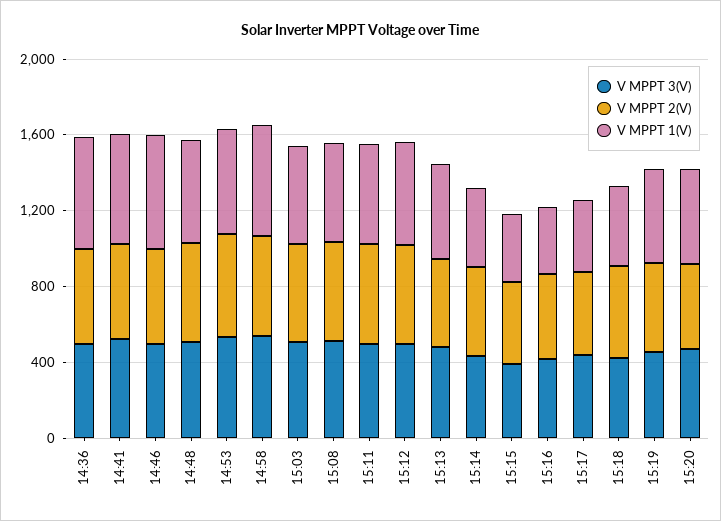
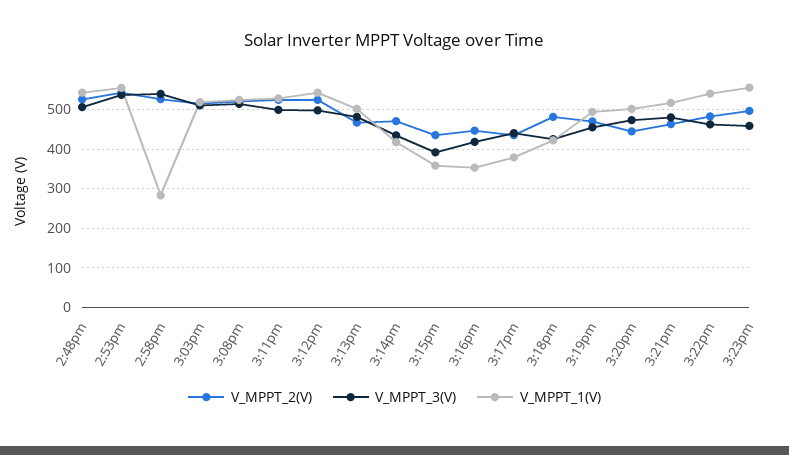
V MPPT 3(V), 14:36: 500 -> none
V MPPT 2(V), 14:36: 500 -> none
V MPPT 1(V), 14:36: 600 -> none
V MPPT 3(V), 14:41: 500 -> none
V MPPT 2(V), 14:41: 500 -> none
V MPPT 1(V), 14:41: 600 -> none
V MPPT 3(V), 14:46: 500 -> none
V MPPT 2(V), 14:46: 500 -> none
V MPPT 1(V), 14:46: 600 -> none
V MPPT 1(V), 14:58: 600 -> 280
V MPPT 2(V), 3:21pm: none -> 460
V MPPT 3(V), 3:21pm: none -> 480
V MPPT 1(V), 3:21pm: none -> 520
V MPPT 2(V), 3:22pm: none -> 480
V MPPT 3(V), 3:22pm: none -> 460
V MPPT 1(V), 3:22pm: none -> 540
V MPPT 2(V), 3:23pm: none -> 500
V MPPT 3(V), 3:23pm: none -> 460
V MPPT 1(V), 3:23pm: none -> 560

